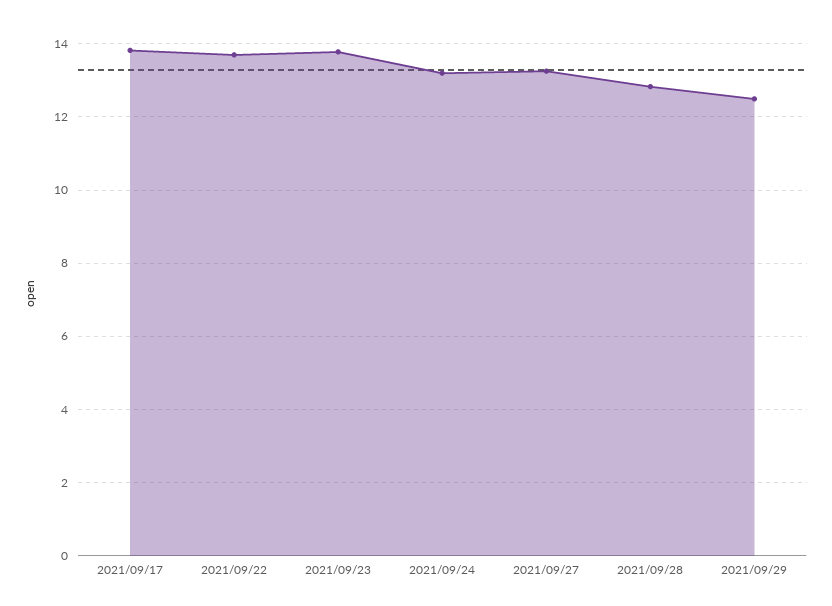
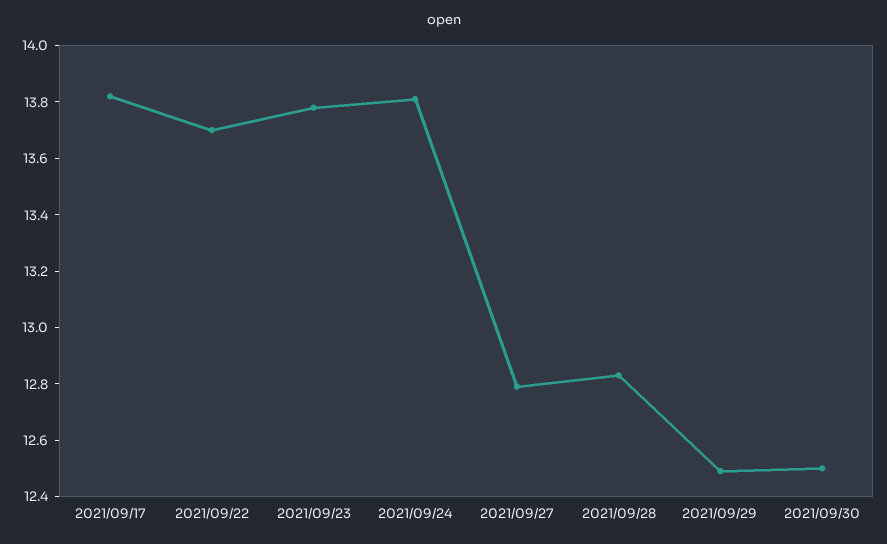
2021/09/24: 13.2 -> 13.8
2021/09/27: 13.2 -> 12.8
2021/09/30: none -> 12.5

